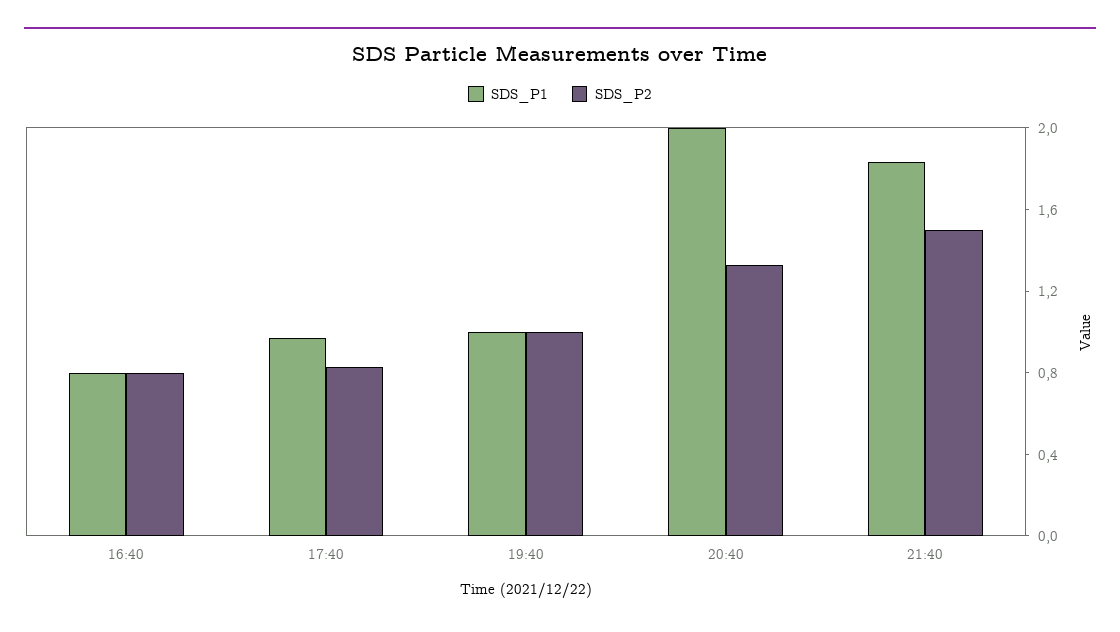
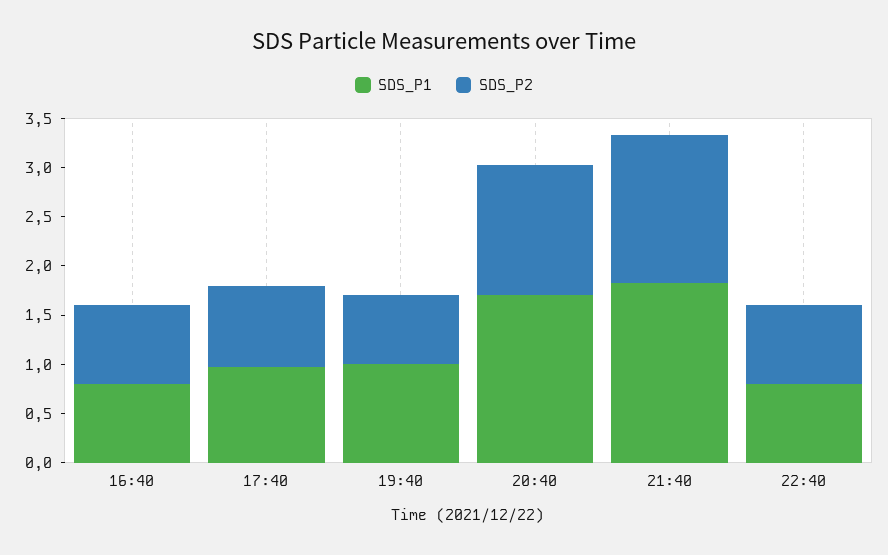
SDS_P2, 19:40: 1 -> 0.7
SDS_P1, 20:40: 2 -> 1.7
SDS_P1, 22:40: none -> 0.8
SDS_P2, 22:40: none -> 0.8

